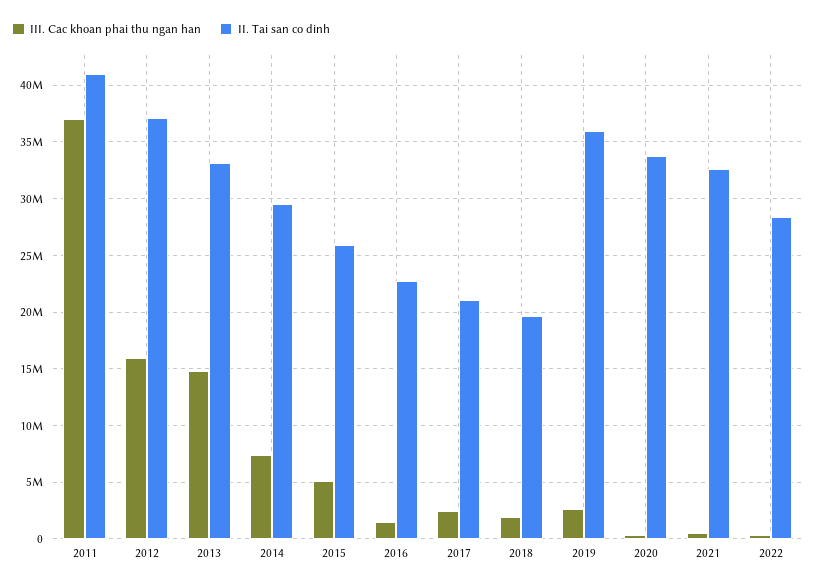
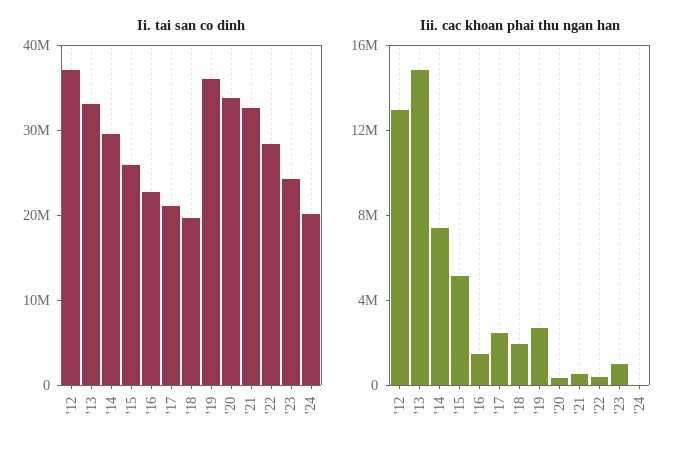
III. Cac khoan phai thu ngan han, 2011: 37000000 -> none
II. Tai san co dinh, 2011: 41000000 -> none
III. Cac khoan phai thu ngan han, 2012: 16000000 -> 13000000
II. Tai san co dinh, '23: none -> 24000000
II. Tai san co dinh, '24: none -> 20000000
III. Cac khoan phai thu ngan han, '23: none -> 1000000
III. Cac khoan phai thu ngan han, '24: none -> 0

